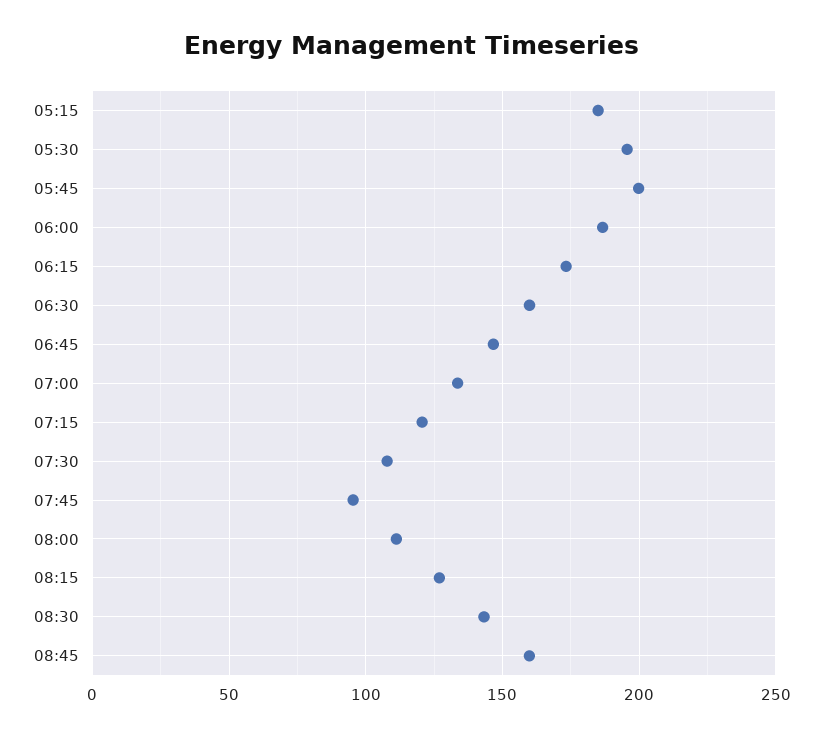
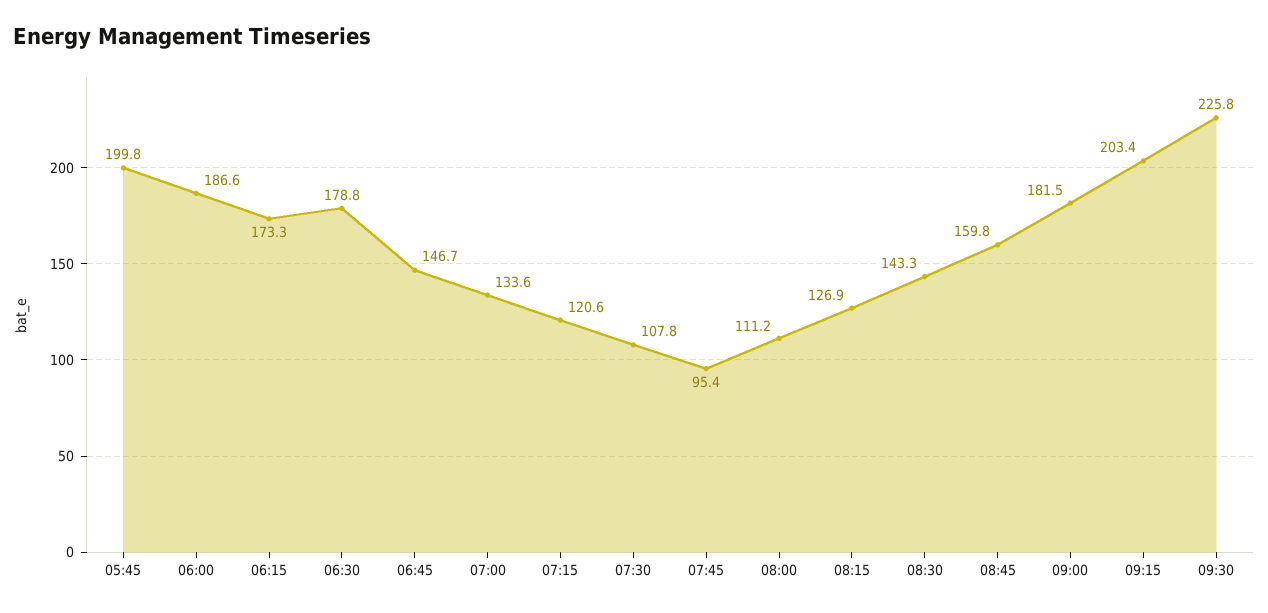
05:15: 185 -> none
05:30: 195 -> none
06:30: 160 -> 178.8
09:00: none -> 181.5
09:15: none -> 203.4
09:30: none -> 225.8

